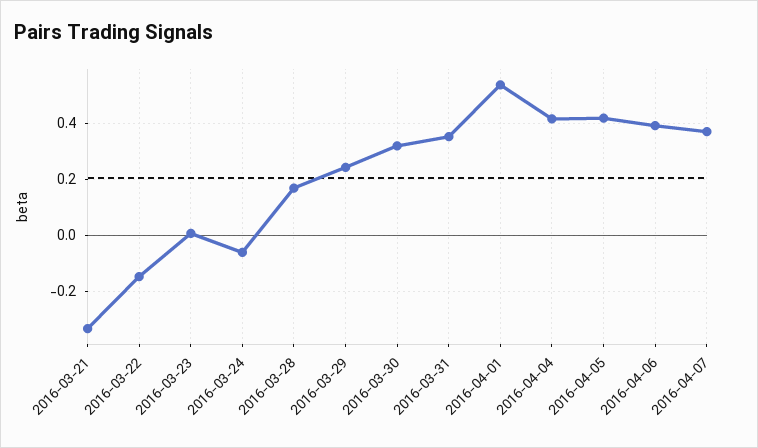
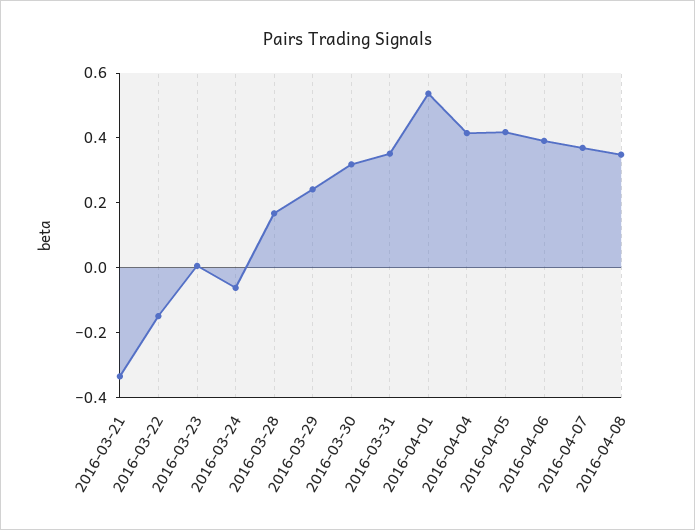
2016-04-08: none -> 0.35

